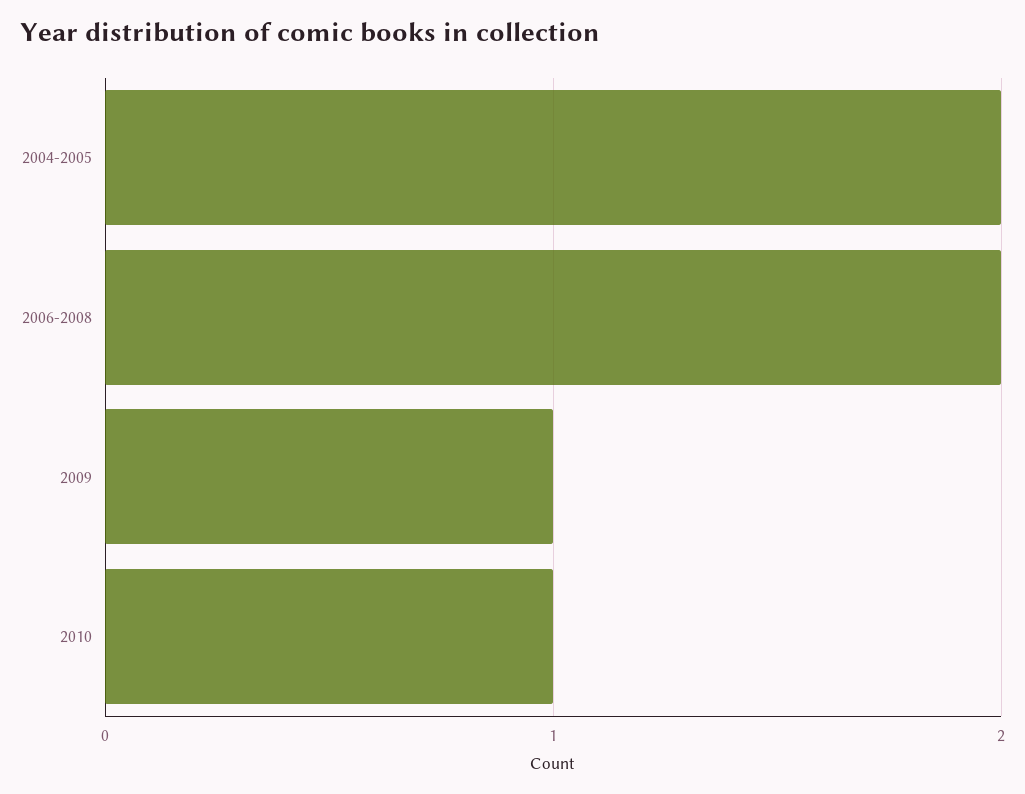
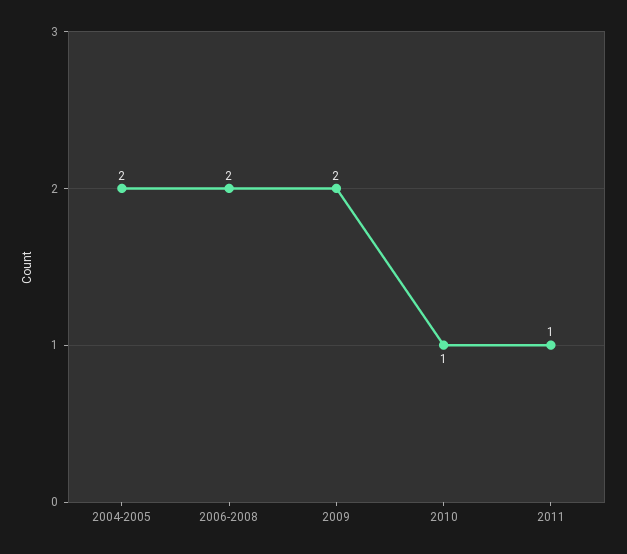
2009: 1 -> 2
2011: none -> 1

